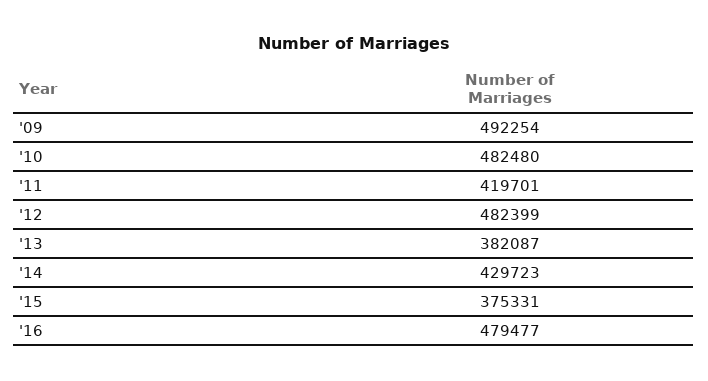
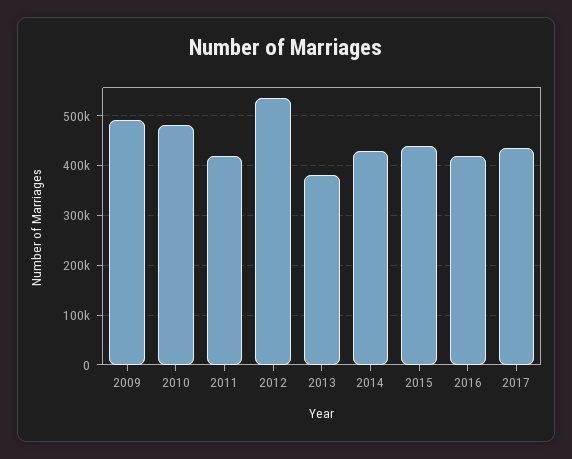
'12: 482399 -> 540000
'15: 375331 -> 440000
'16: 479477 -> 420000
2017: none -> 440000

